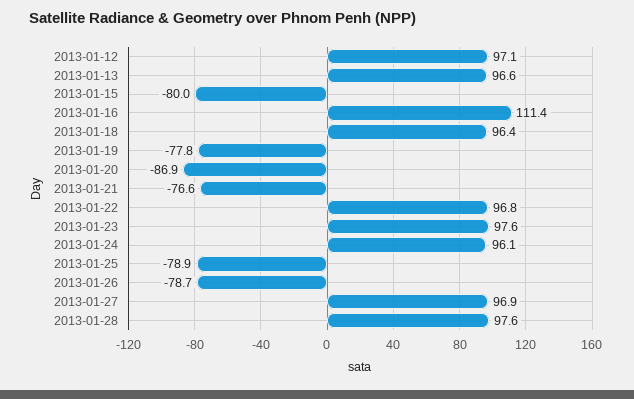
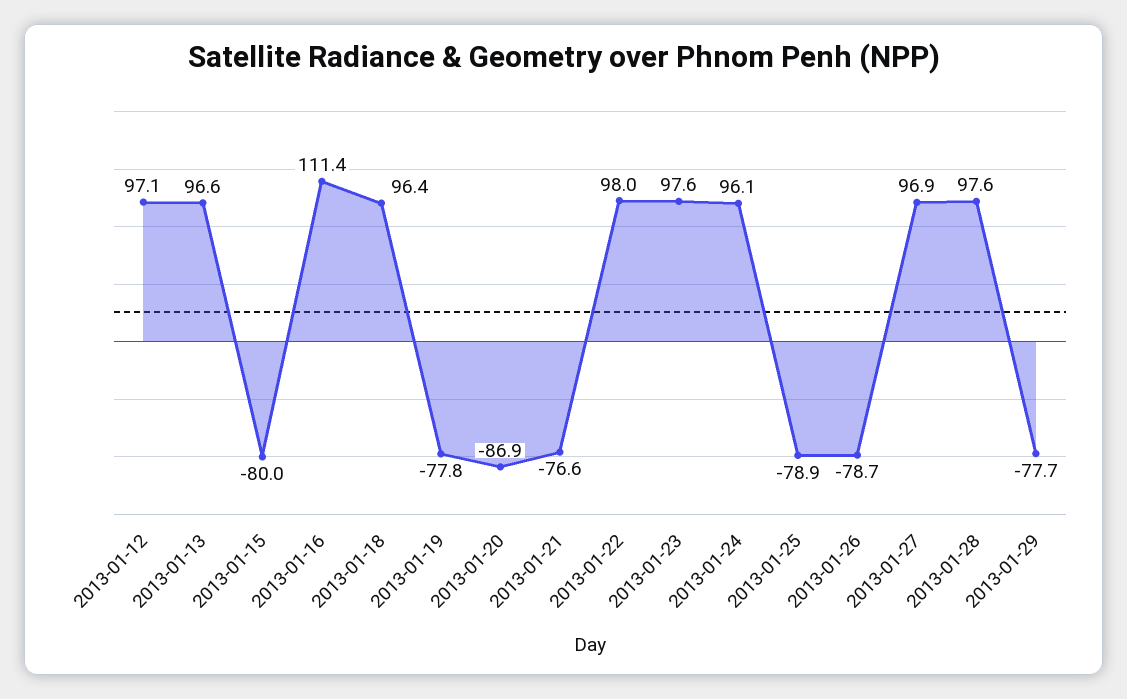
2013-01-22: 96.8 -> 98
2013-01-29: none -> -77.7

